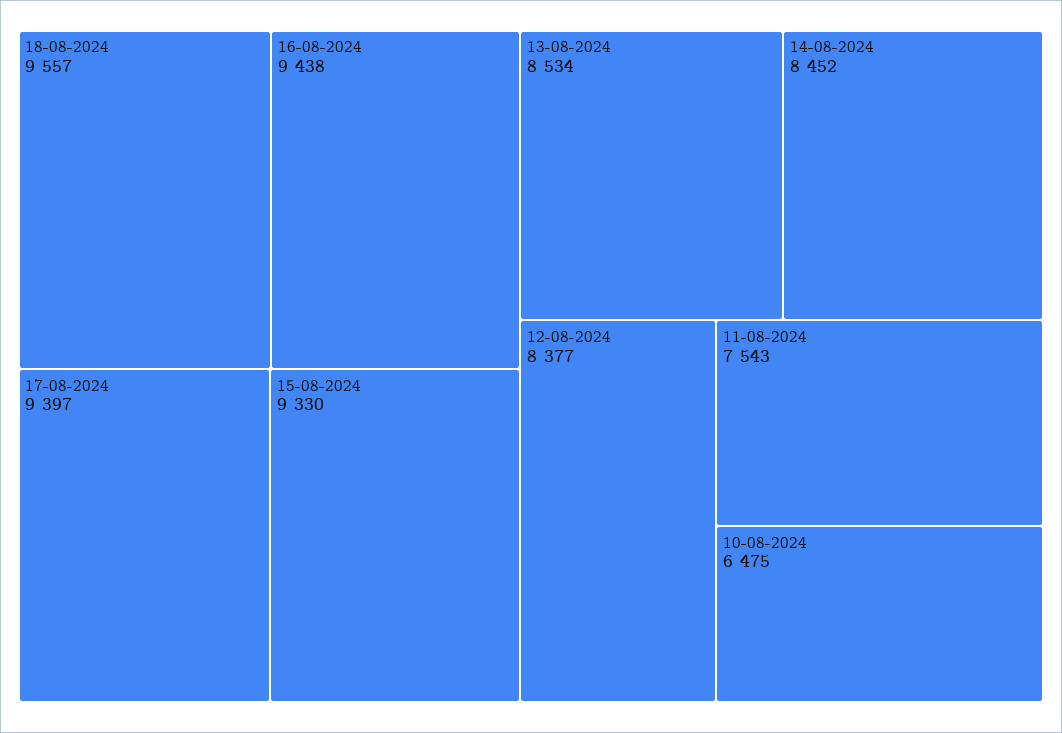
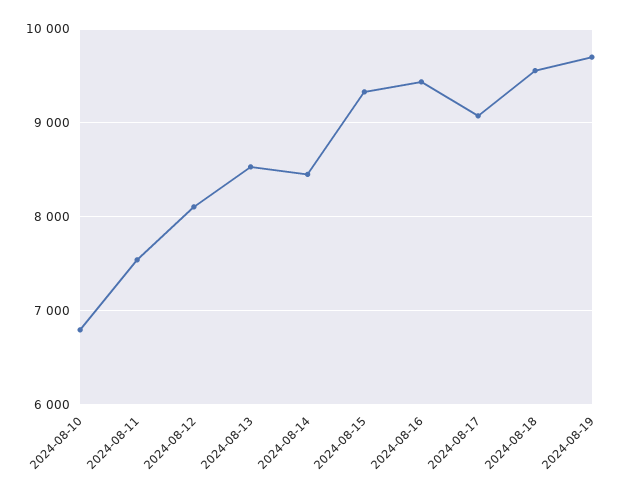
17-08-2024: 9397 -> 9100
12-08-2024: 8377 -> 8100
10-08-2024: 6475 -> 6800
2024-08-19: none -> 9700

